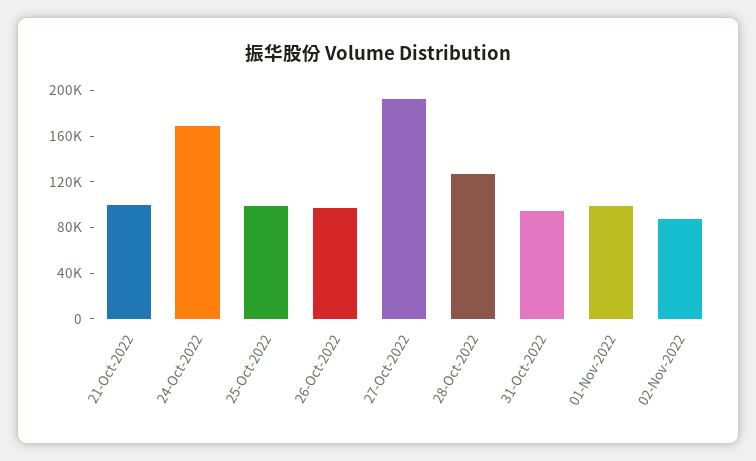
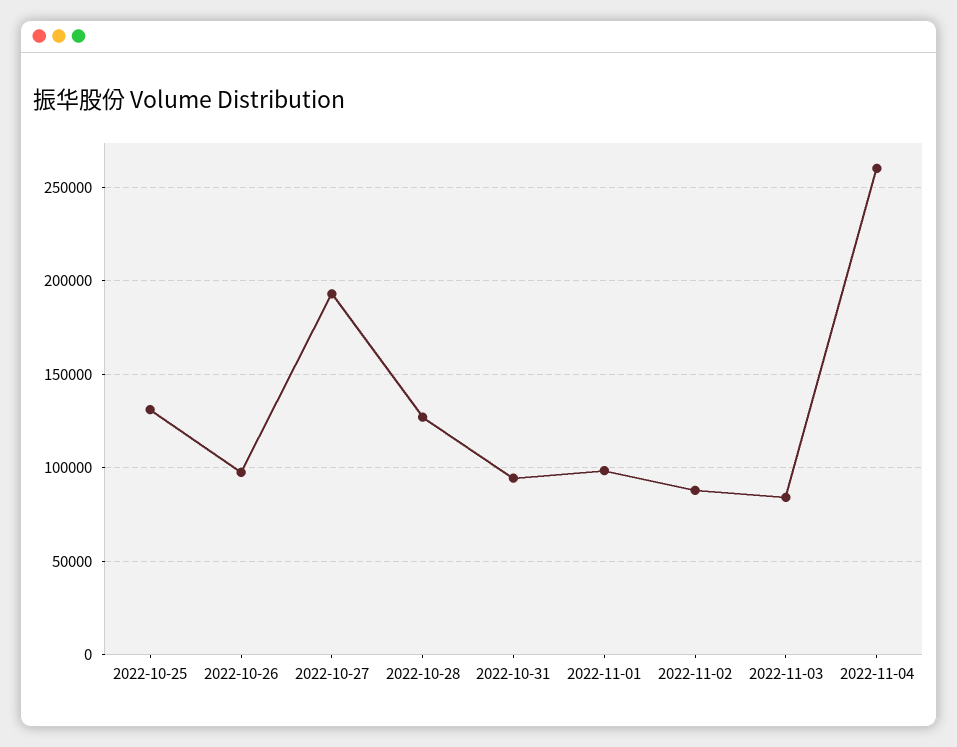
21-Oct-2022: 100000 -> none
24-Oct-2022: 170000 -> none
25-Oct-2022: 100000 -> 130000
2022-11-03: none -> 85000
2022-11-04: none -> 260000

